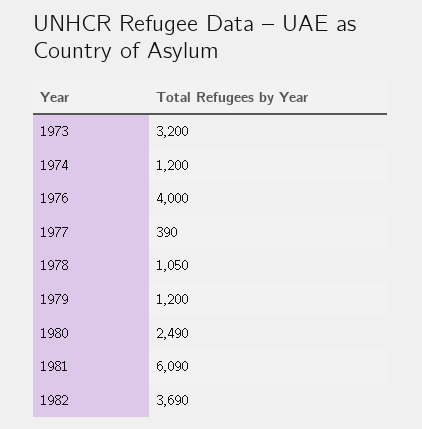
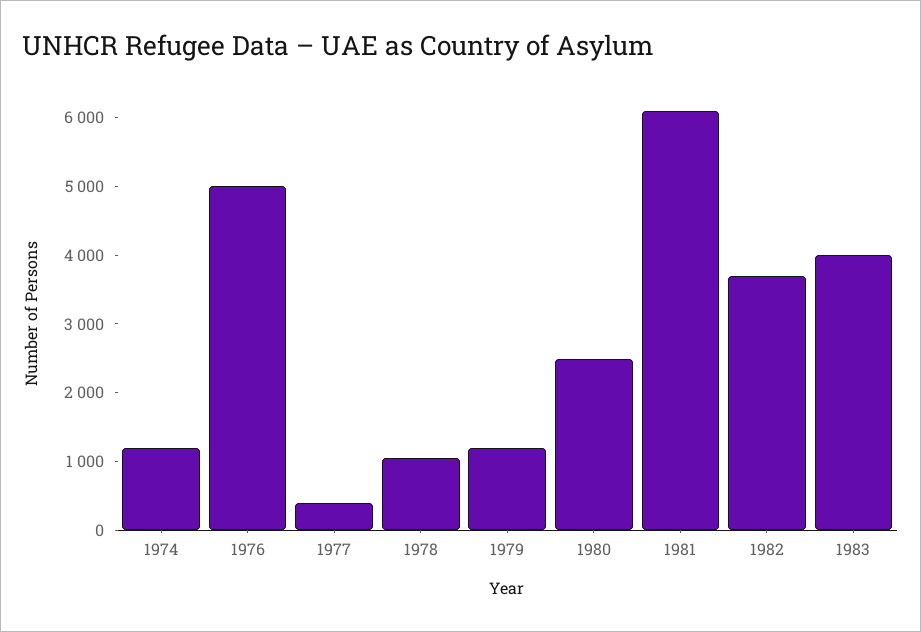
1973: 3200 -> none
1976: 4000 -> 5000
1983: none -> 4000

